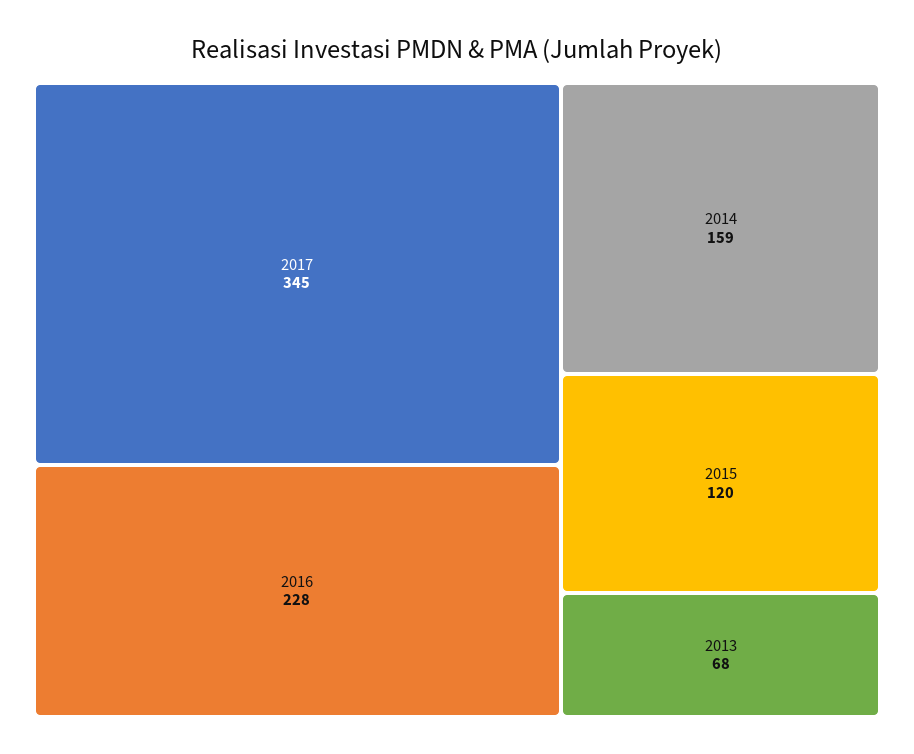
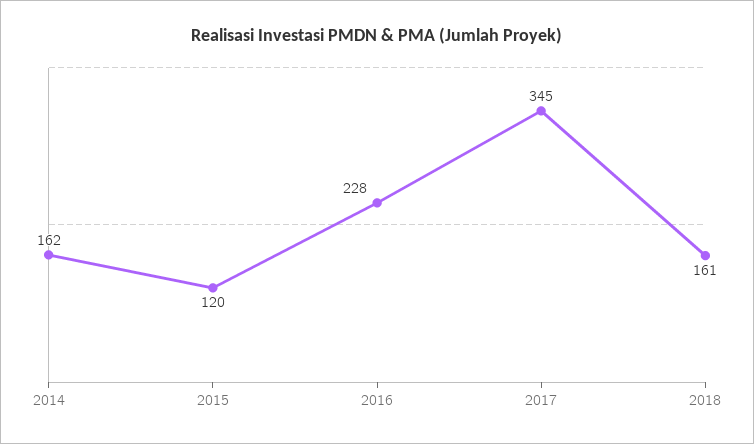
2014: 159 -> 162
2013: 68 -> none
2018: none -> 161

